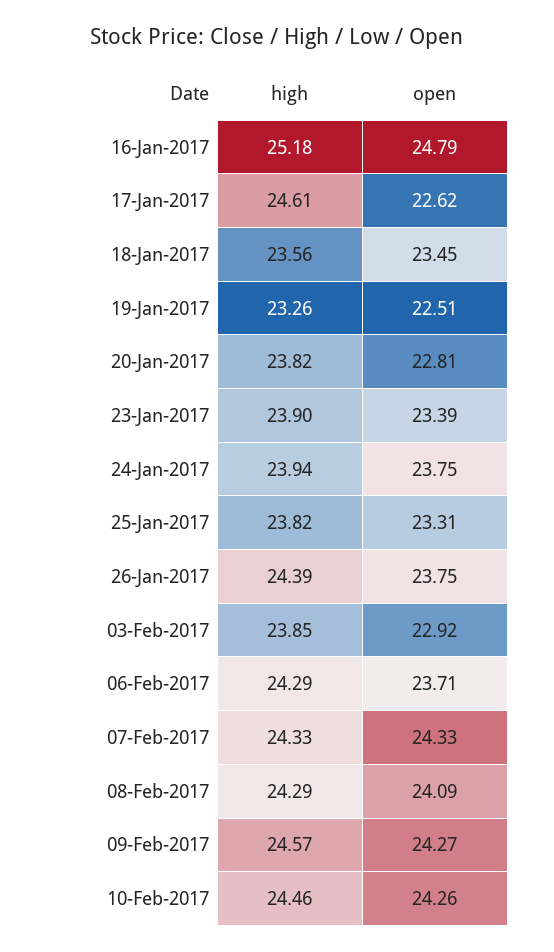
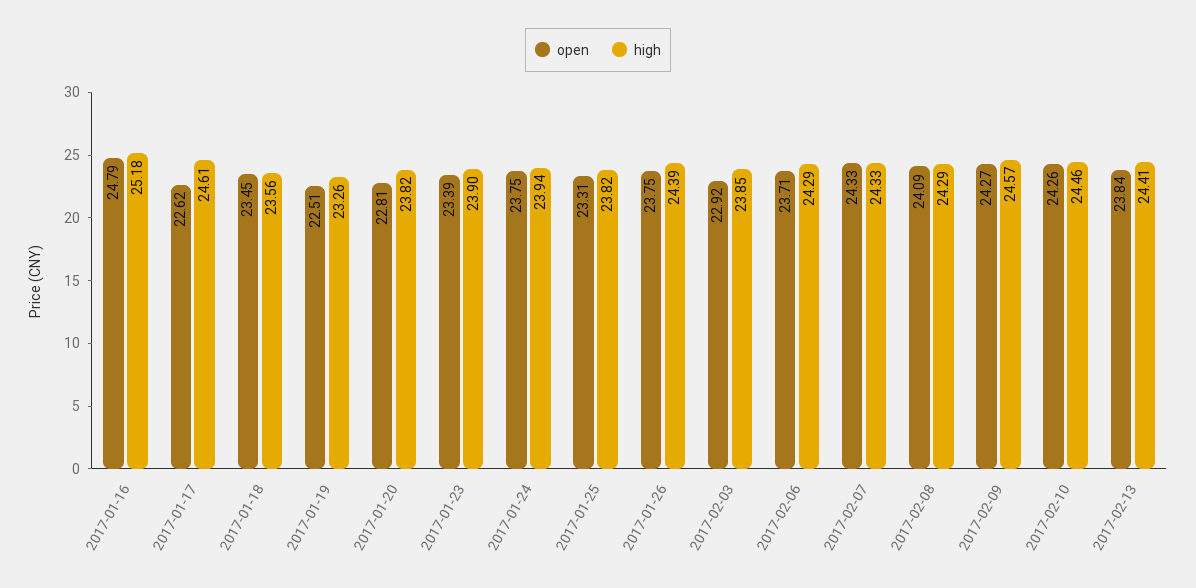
open, 2017-02-13: none -> 23.84
high, 2017-02-13: none -> 24.41

